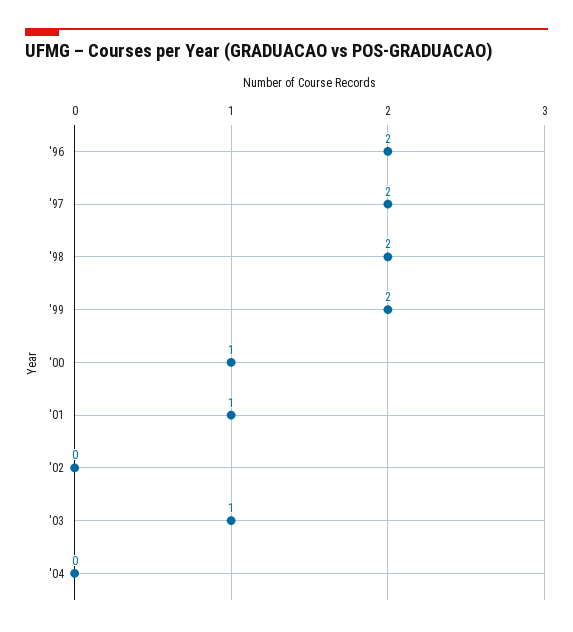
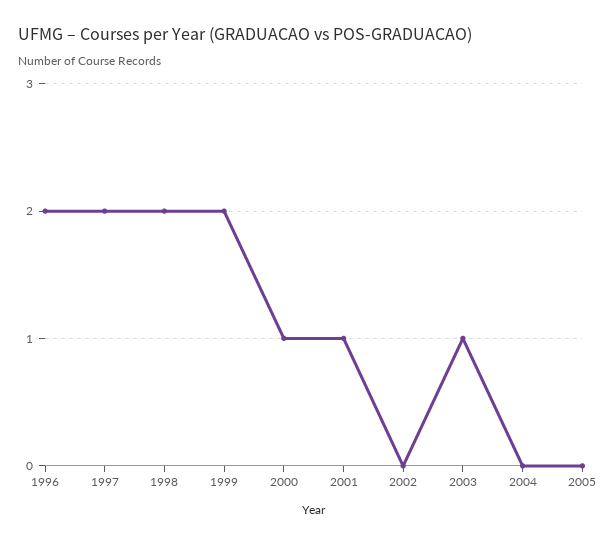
2005: none -> 0

